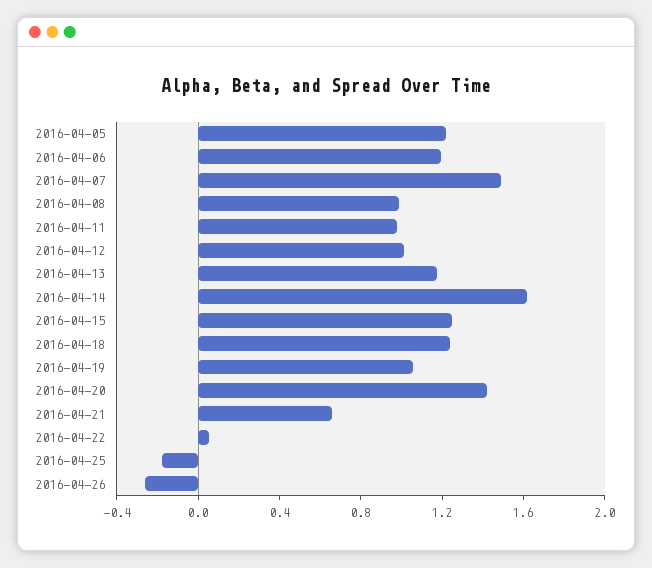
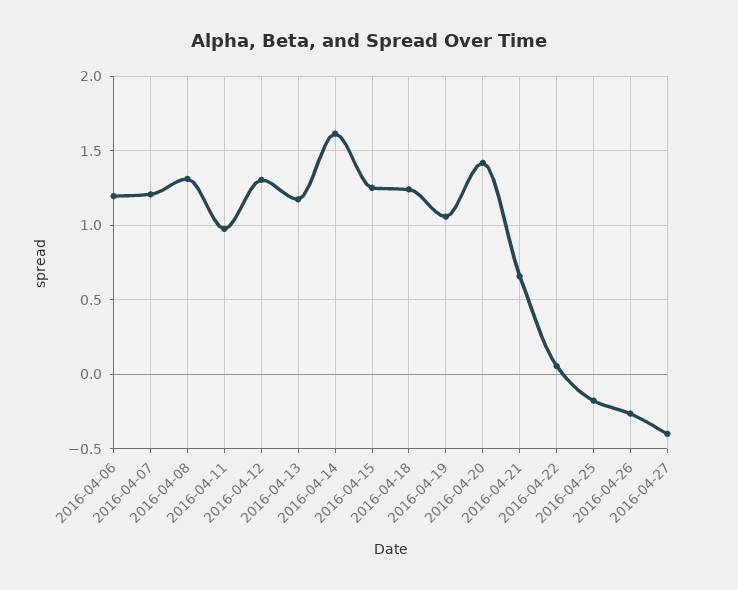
2016-04-05: 1.2 -> none
2016-04-07: 1.5 -> 1.2
2016-04-08: 1 -> 1.3
2016-04-12: 1 -> 1.3
2016-04-27: none -> -0.4

